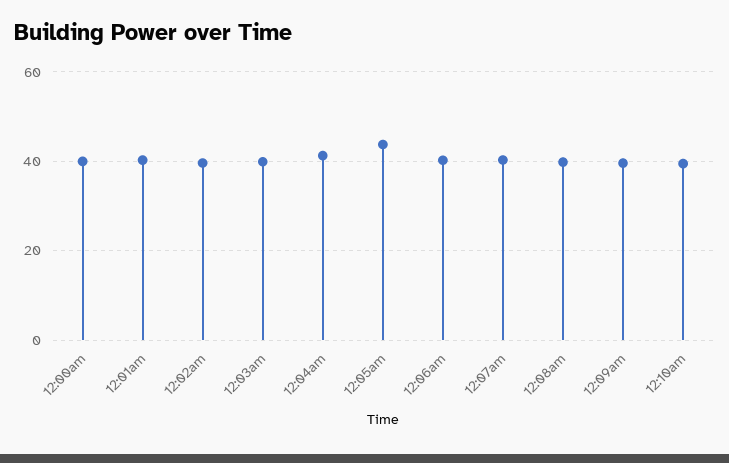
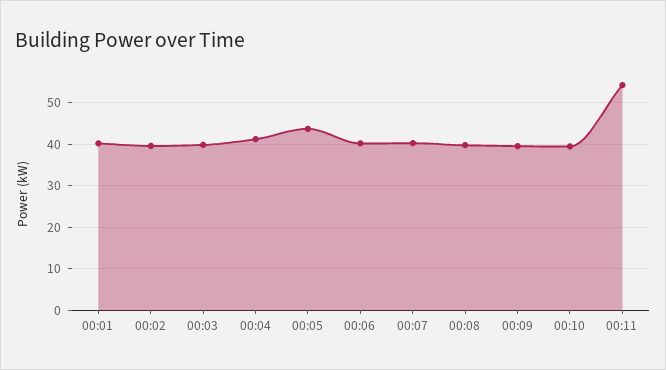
12:00am: 40 -> none
00:11: none -> 54

